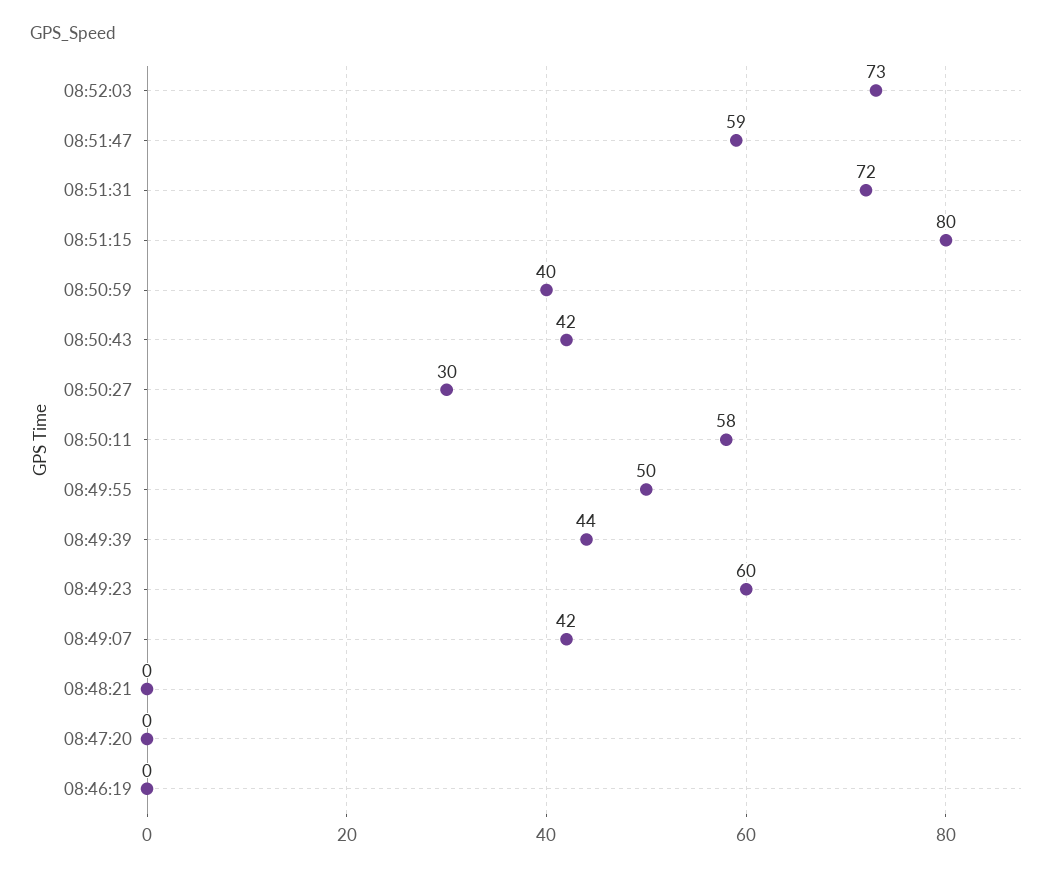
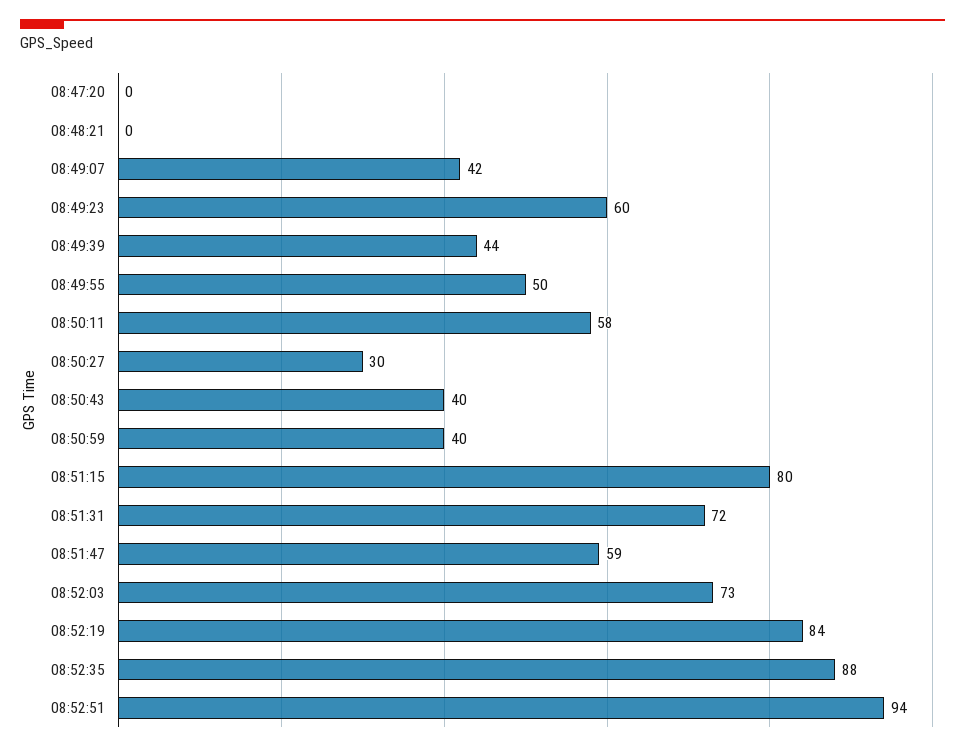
08:50:43: 42 -> 40
08:46:19: 0 -> none
08:52:19: none -> 84
08:52:35: none -> 88
08:52:51: none -> 94

